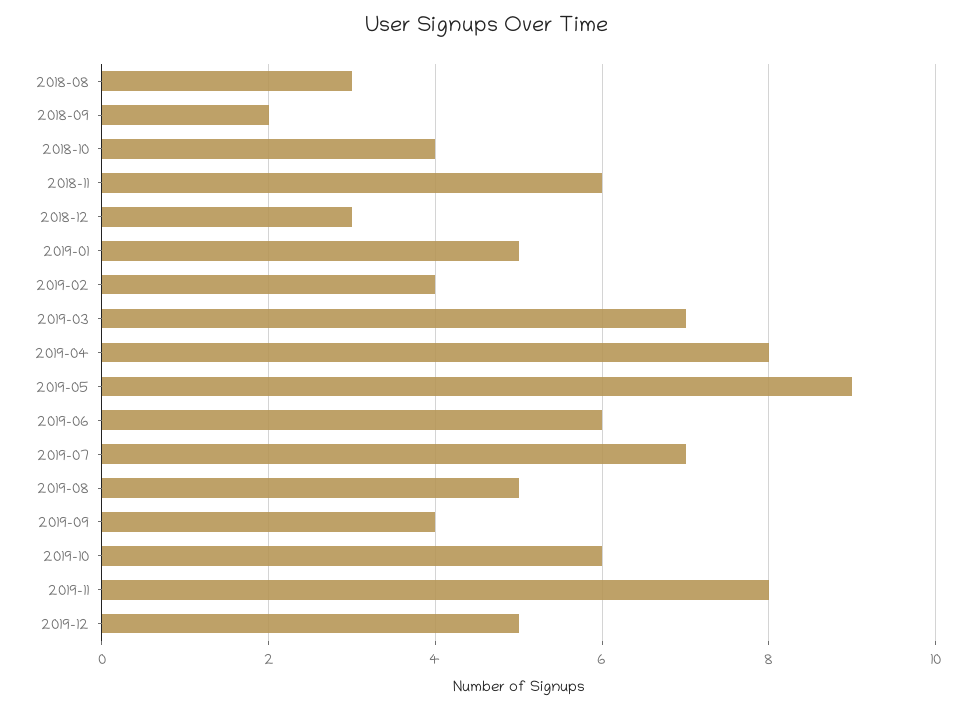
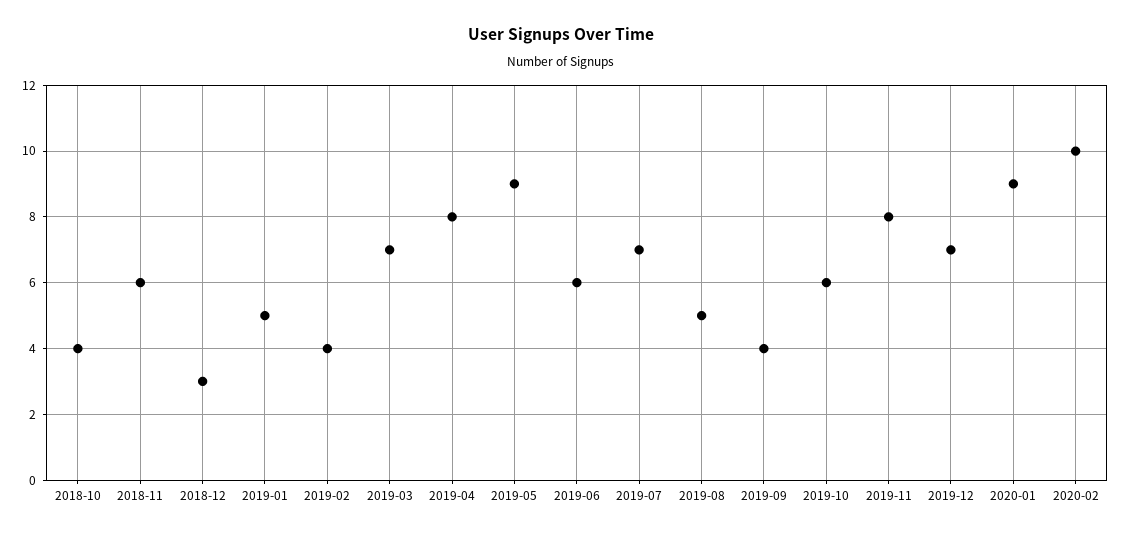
2018-08: 3 -> none
2018-09: 2 -> none
2019-12: 5 -> 7
2020-01: none -> 9
2020-02: none -> 10

